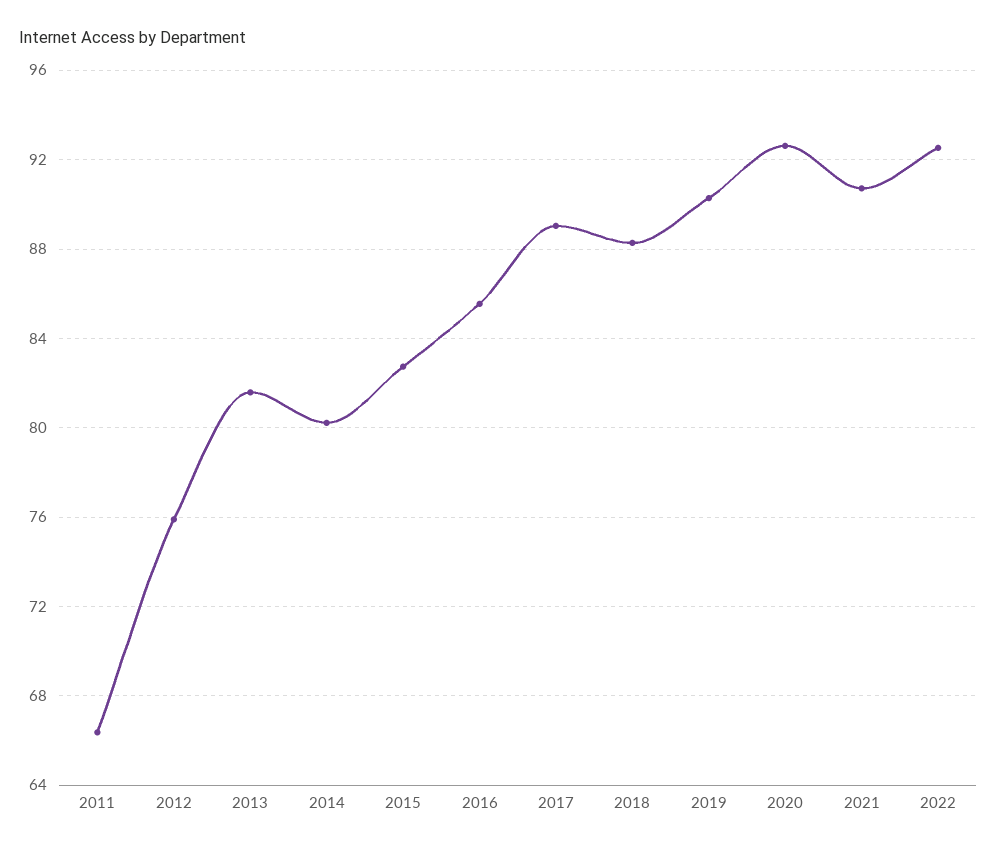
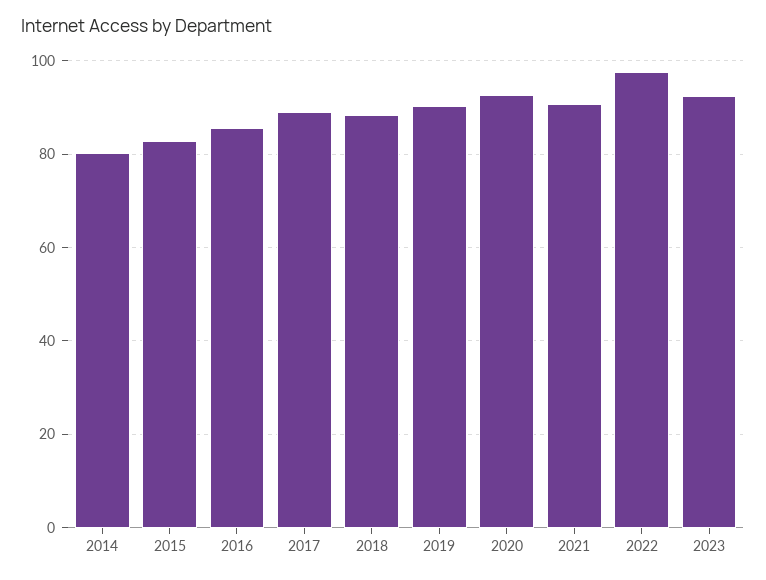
2011: 66.5 -> none
2012: 76 -> none
2013: 81.5 -> none
2022: 92.5 -> 98
2023: none -> 92

